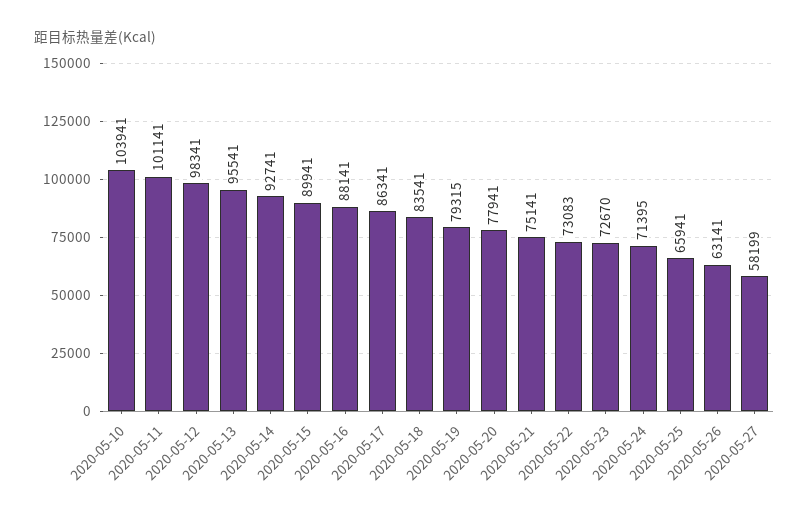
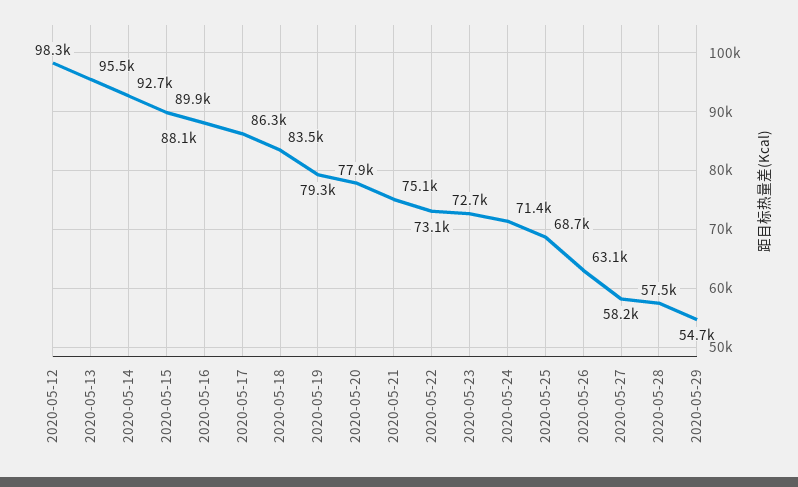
2020-05-10: 103941 -> none
2020-05-11: 101141 -> none
2020-05-25: 65941 -> 68700
2020-05-28: none -> 57500
2020-05-29: none -> 54700

